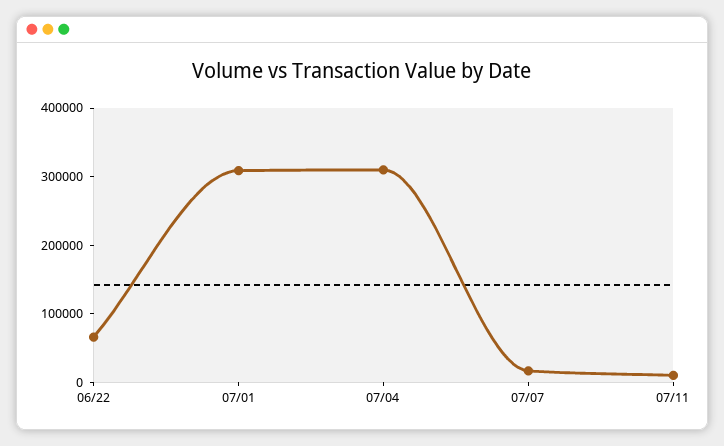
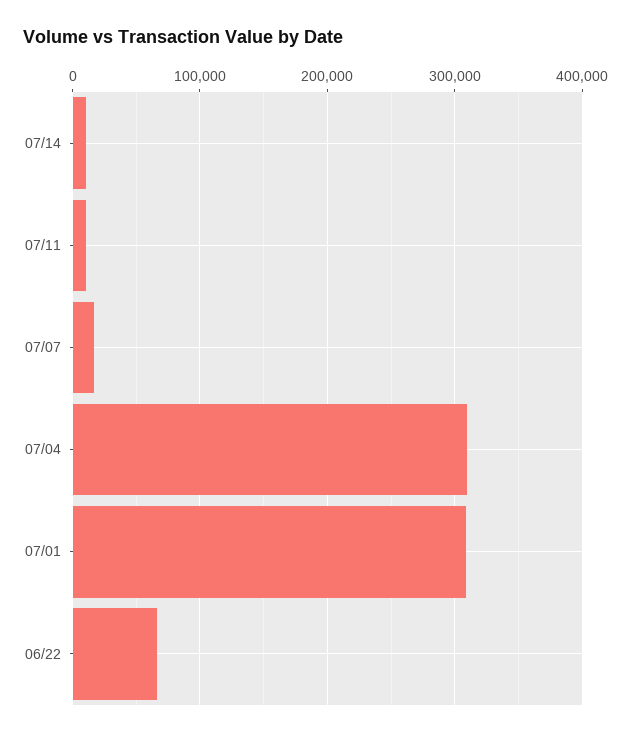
07/14: none -> 10000

